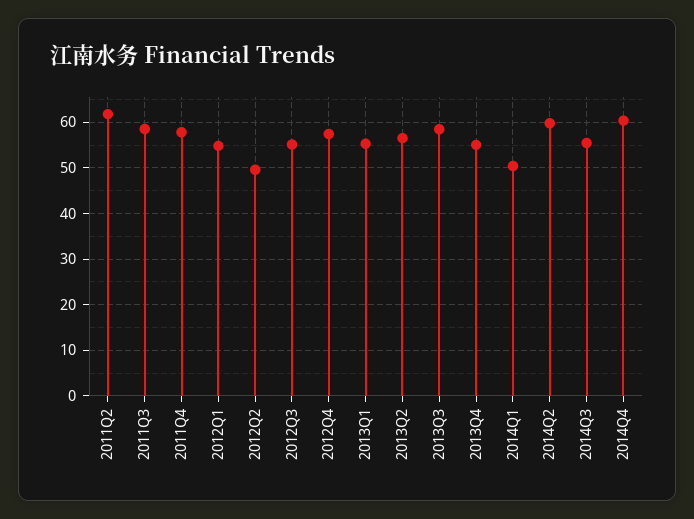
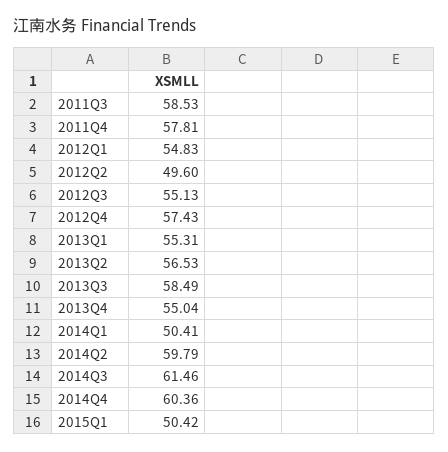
2011Q2: 62 -> none
2014Q3: 56 -> 61.46
2015Q1: none -> 50.42

